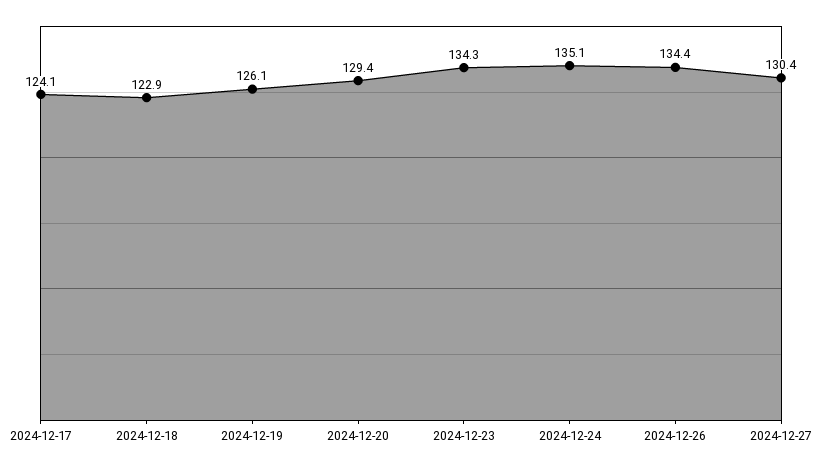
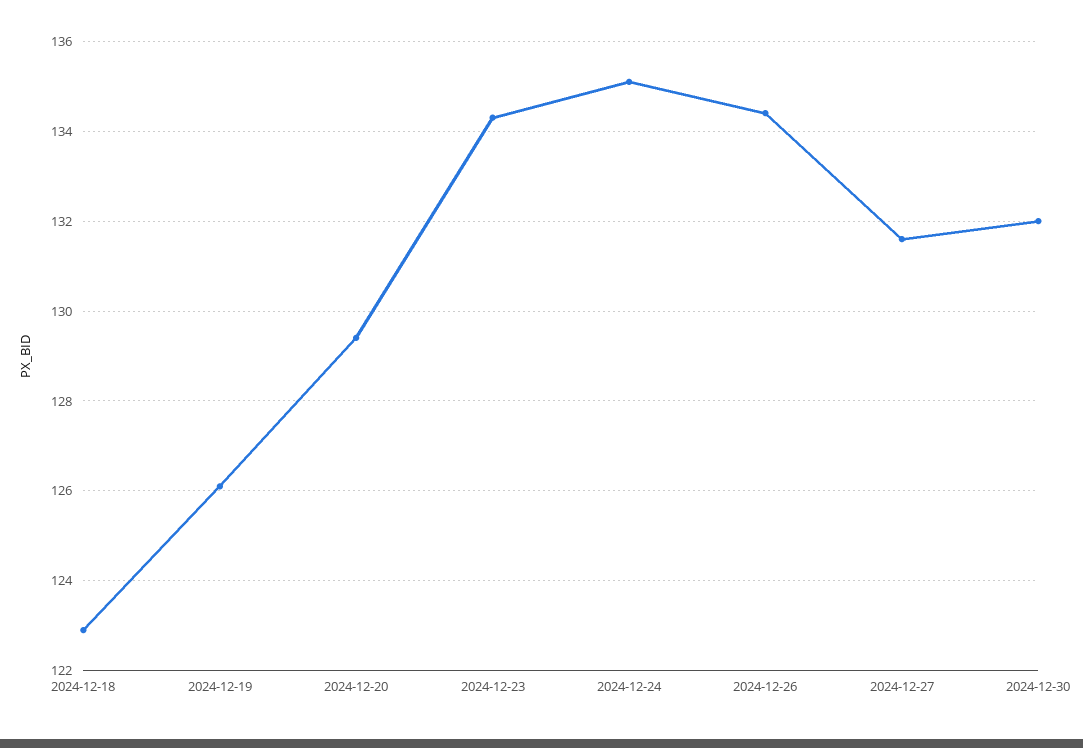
2024-12-17: 124.1 -> none
2024-12-27: 130.4 -> 131.5
2024-12-30: none -> 132

